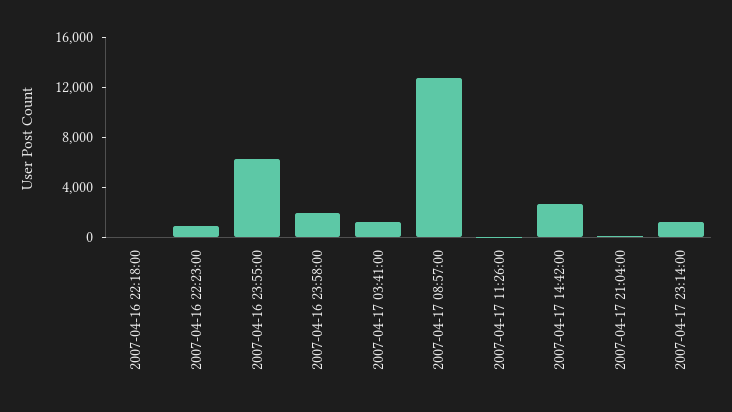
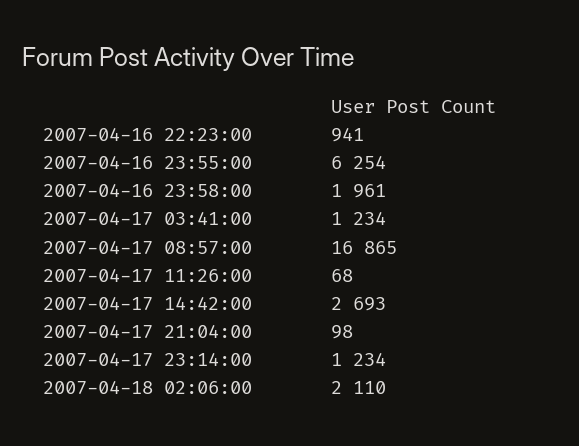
2007-04-16 22:18:00: 0 -> none
2007-04-17 08:57:00: 13000 -> 16865
2007-04-18 02:06:00: none -> 2110

